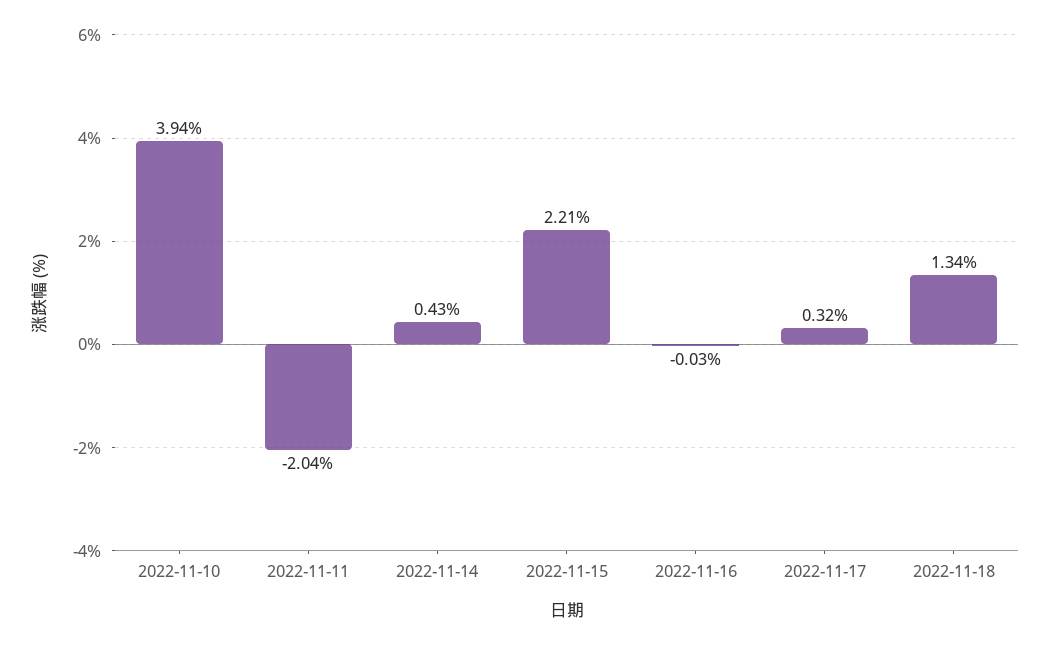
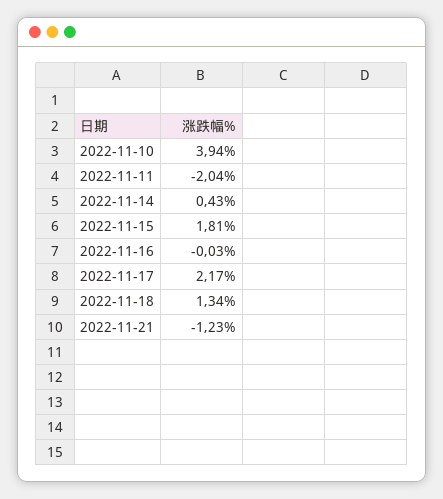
2022-11-15: 2.21 -> 1.81
2022-11-17: 0.32 -> 2.17
2022-11-21: none -> -1.23

